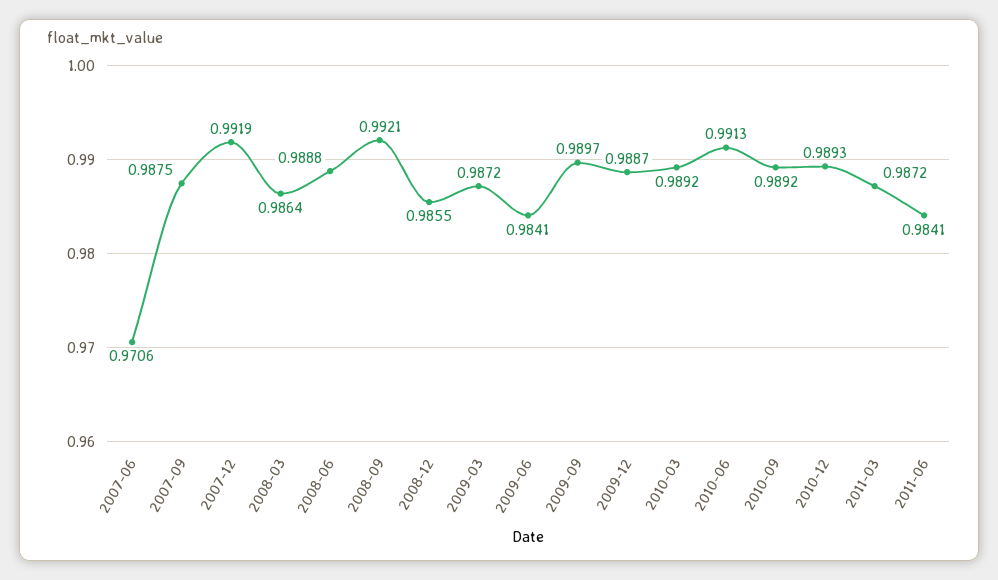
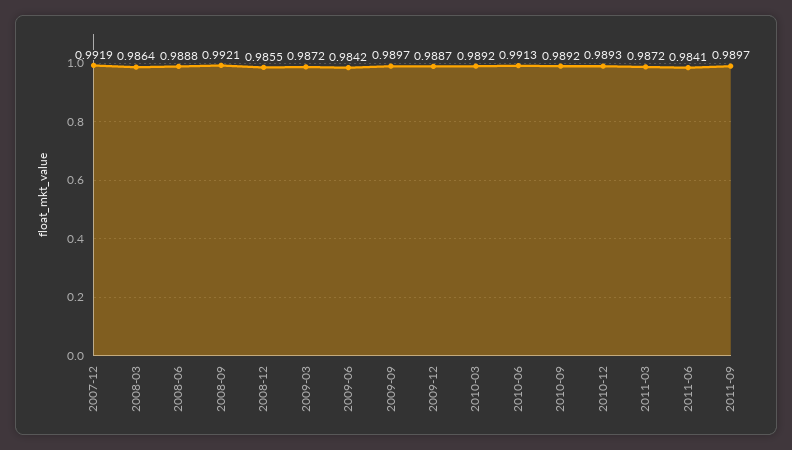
2007-06: 0.9706 -> none
2007-09: 0.9875 -> none
2009-06: 0.9841 -> 0.9842
2011-09: none -> 0.9897

